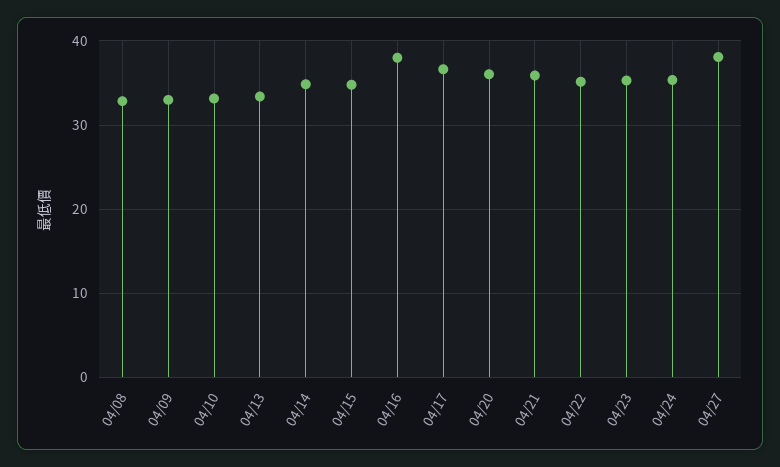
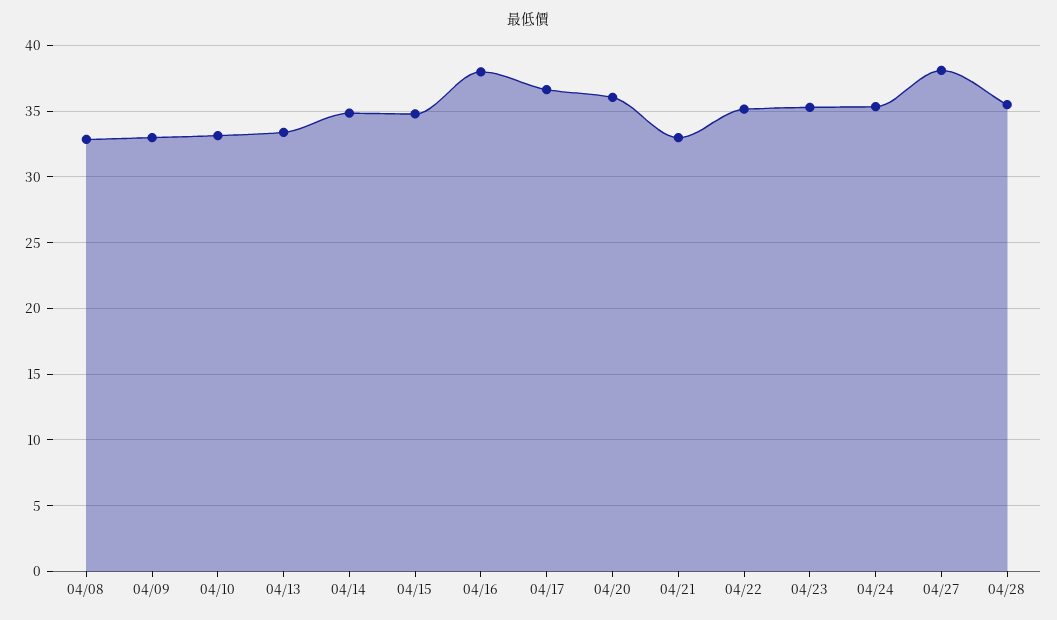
04/21: 36 -> 33
04/28: none -> 35.5

